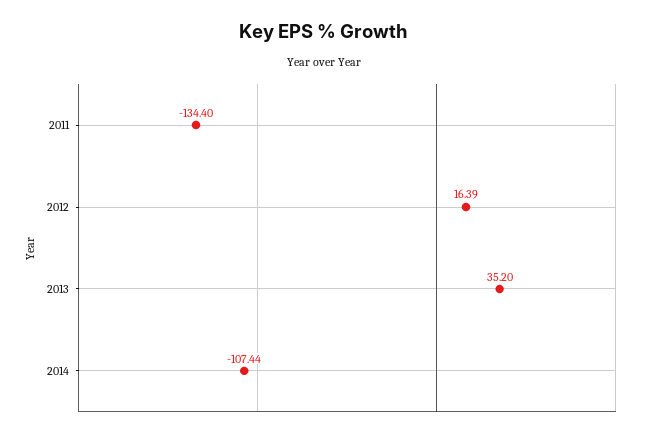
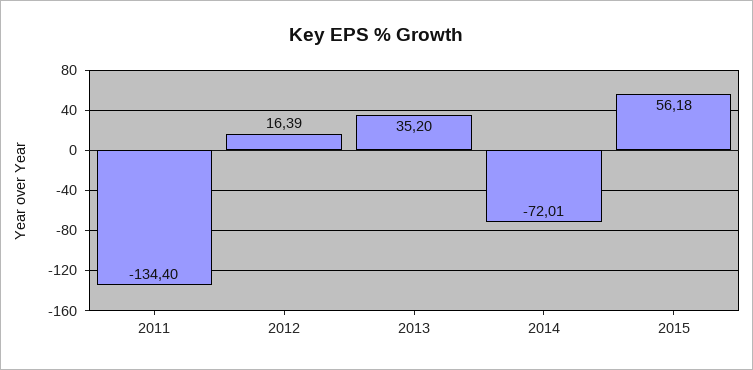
2014: -107.44 -> -72.01
2015: none -> 56.18

